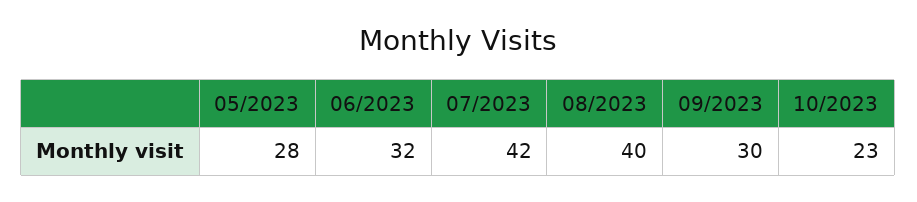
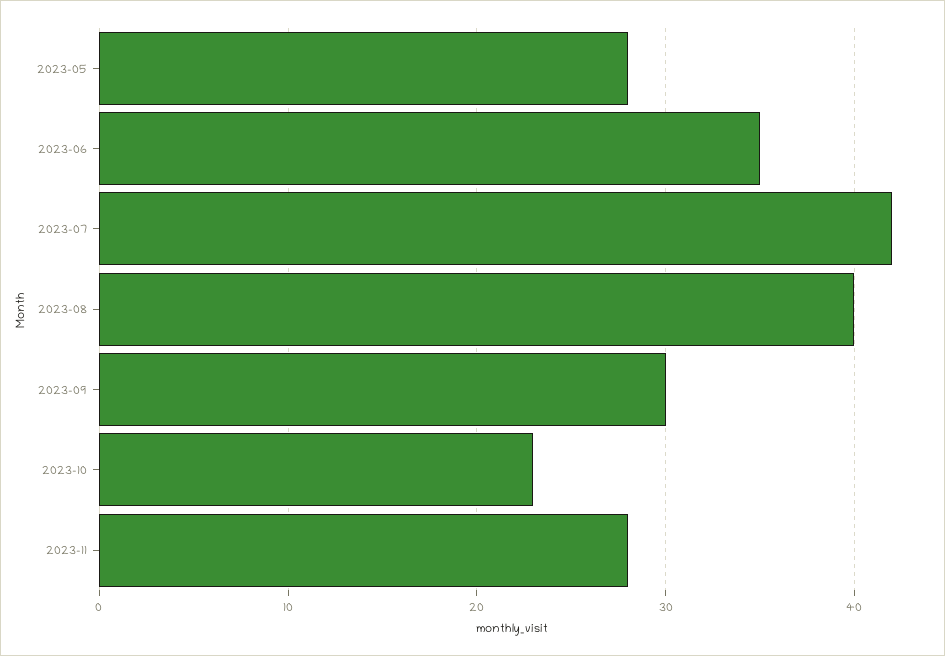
06/2023: 32 -> 35
2023-11: none -> 28

